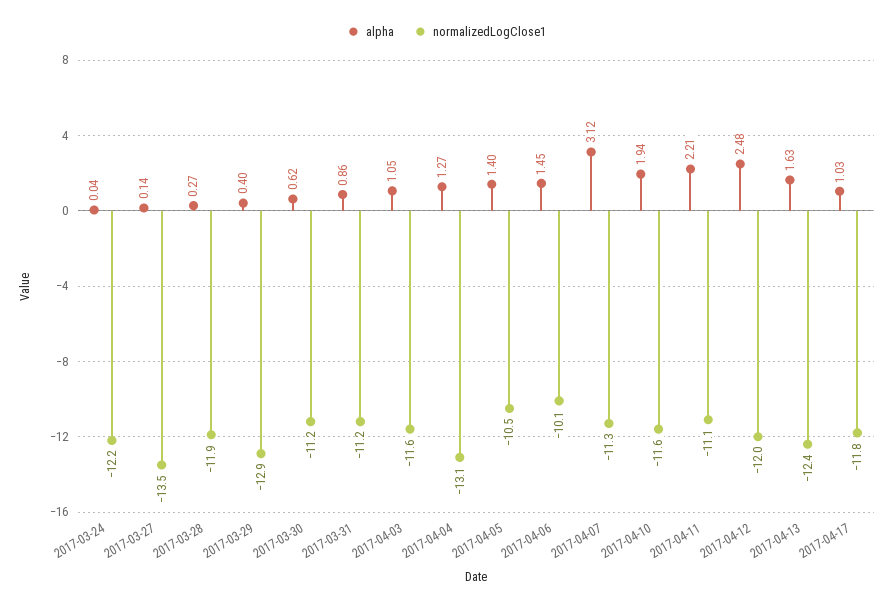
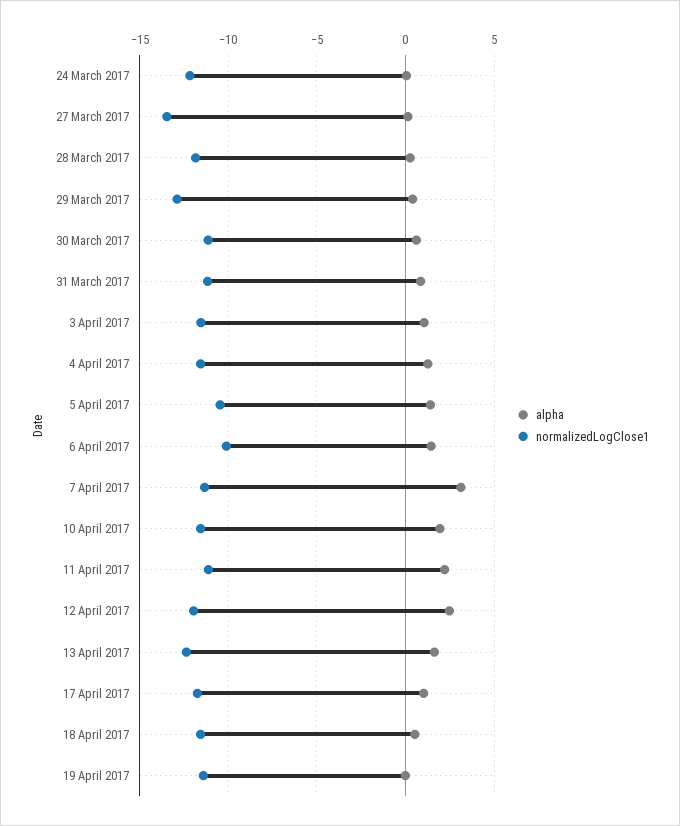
normalizedLogClose1, 2017-04-04: -13.1 -> -11.5
alpha, 18 April 2017: none -> 0.5
normalizedLogClose1, 18 April 2017: none -> -11.5
alpha, 19 April 2017: none -> 0
normalizedLogClose1, 19 April 2017: none -> -11.5

